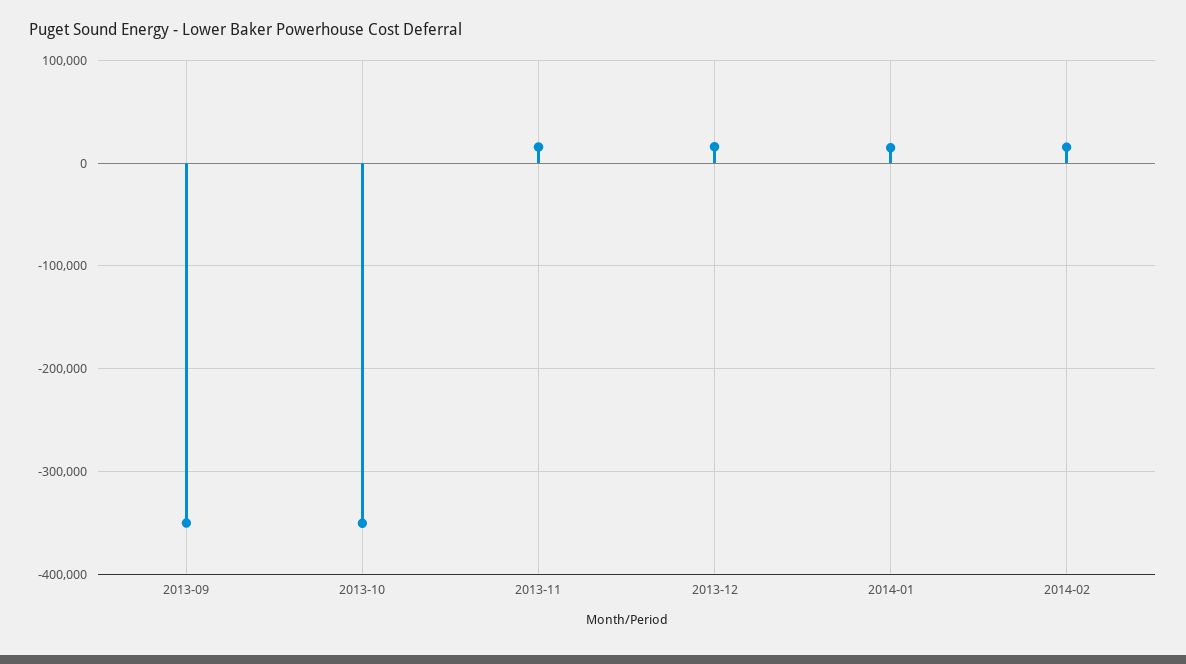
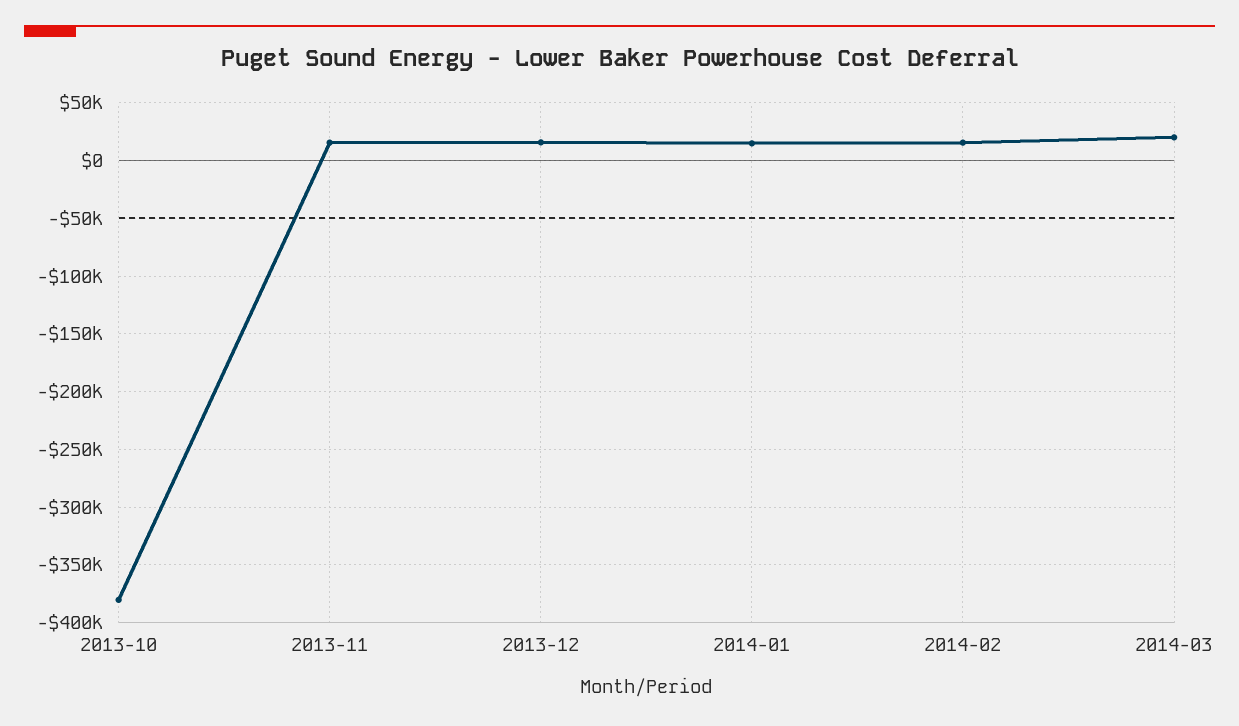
2013-09: -350000 -> none
2013-10: -350000 -> -380000
2014-03: none -> 20000

